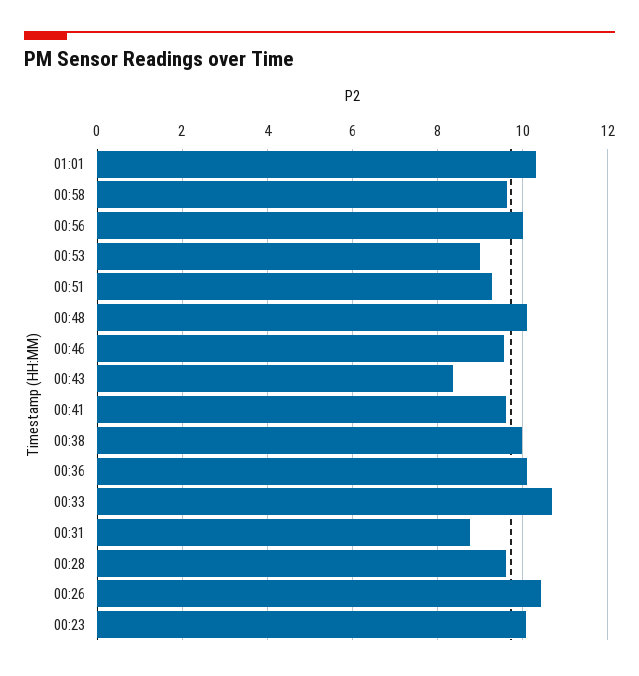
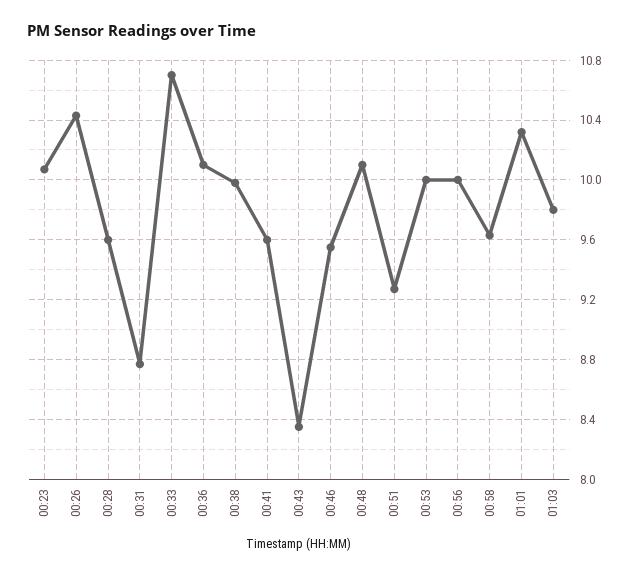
00:53: 9 -> 10
01:03: none -> 9.8

